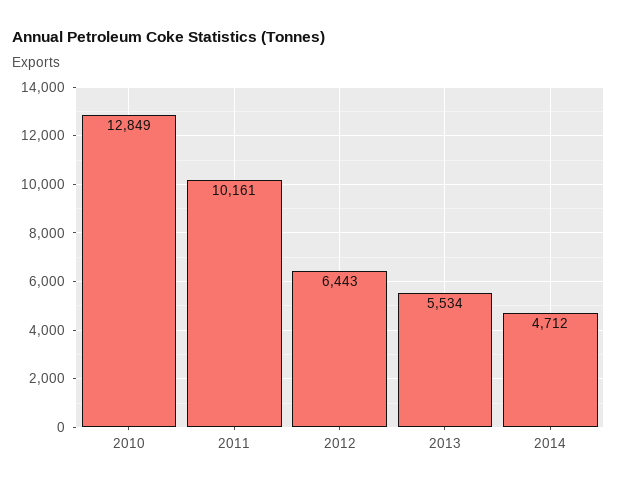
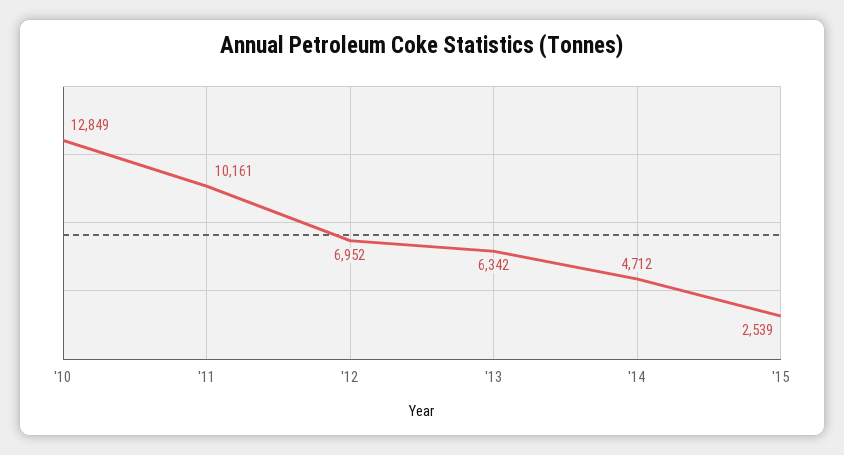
2012: 6443 -> 6952
2013: 5534 -> 6342
'15: none -> 2539

